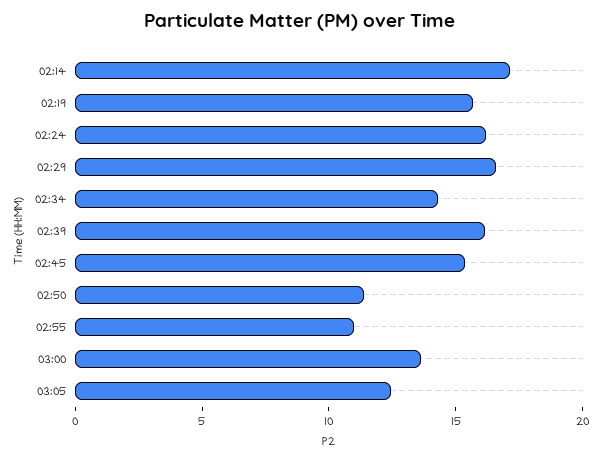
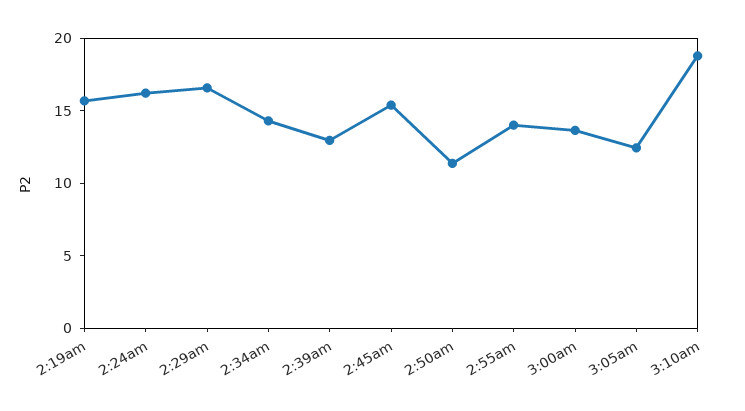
02:14: 17 -> none
02:39: 16 -> 13
02:55: 11 -> 14
3:10am: none -> 19

